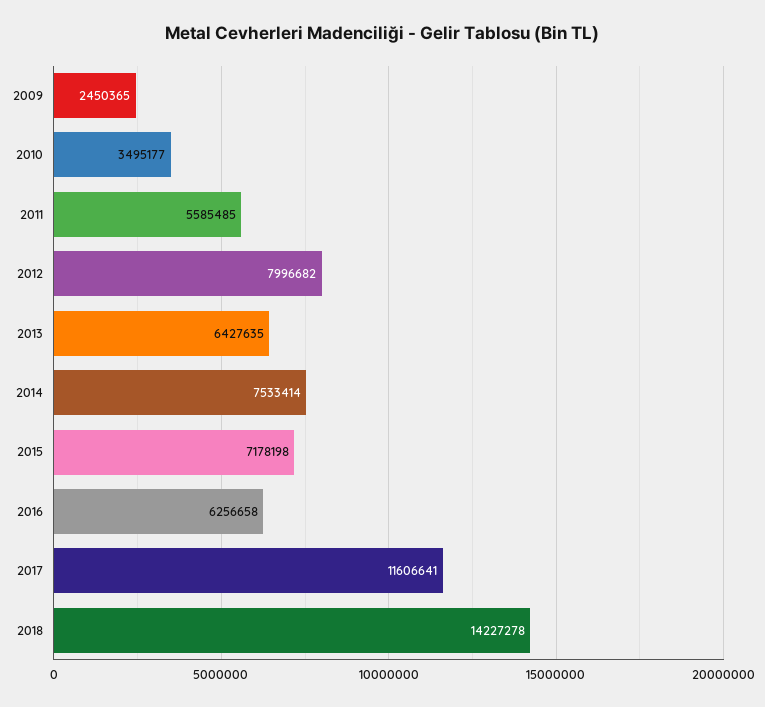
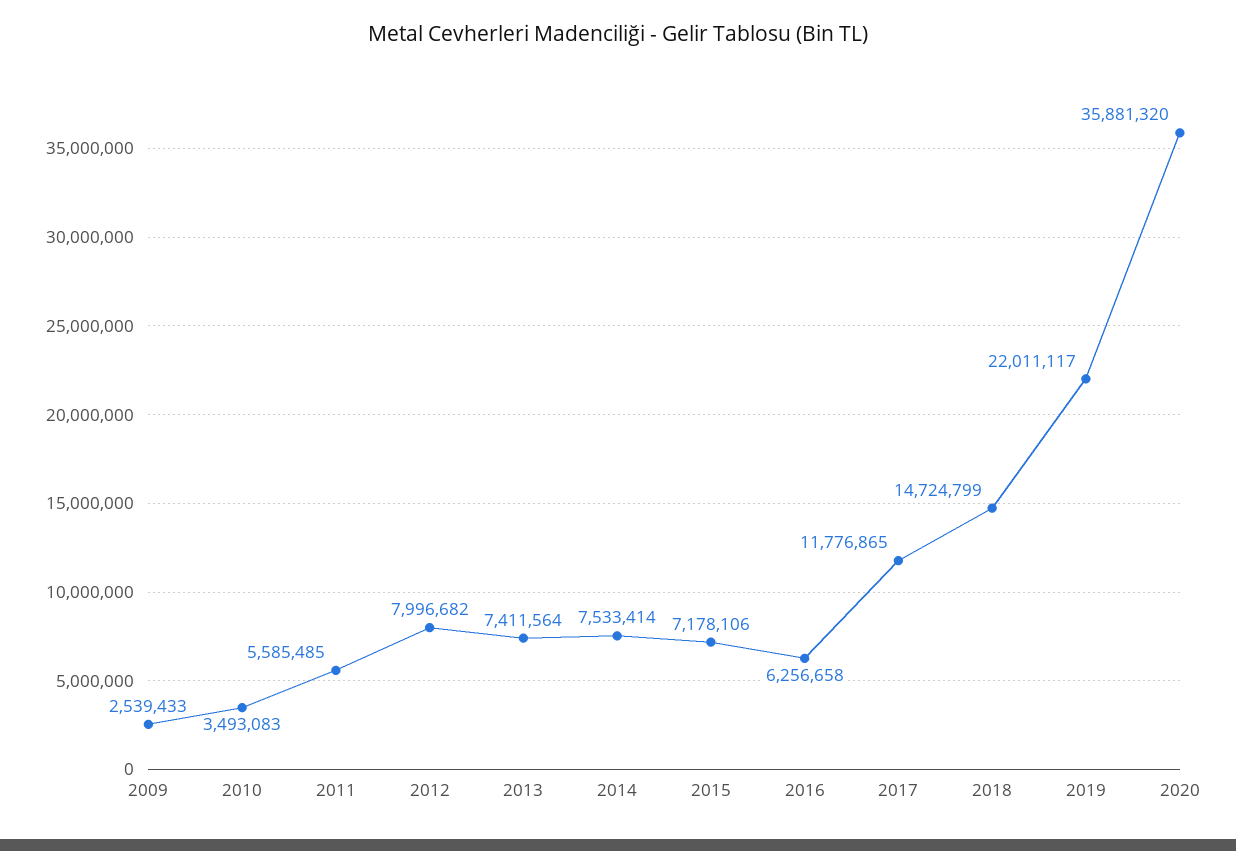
2009: 2450365 -> 2539433
2010: 3495177 -> 3493083
2013: 6427635 -> 7411564
2015: 7178198 -> 7178106
2017: 11606641 -> 11776865
2018: 14227278 -> 14724799
2019: none -> 22011117
2020: none -> 35881320

